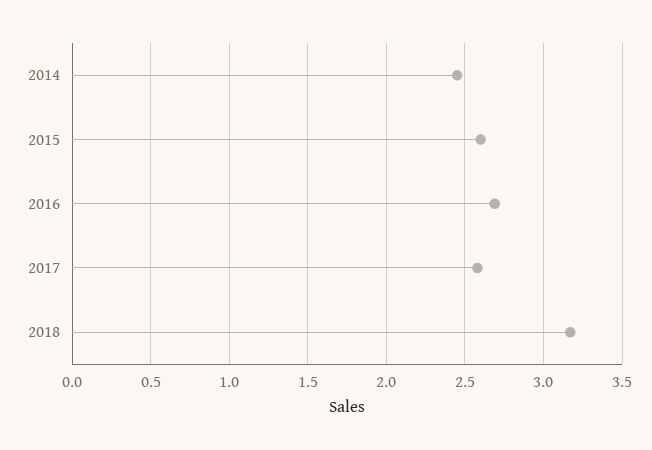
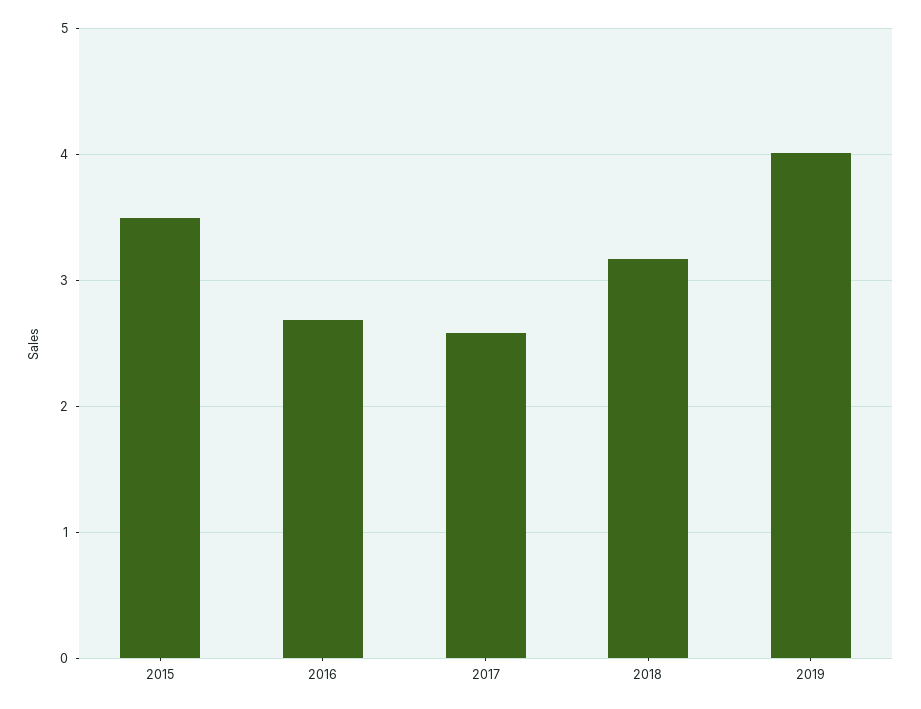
2014: 2.45 -> none
2015: 2.6 -> 3.5
2019: none -> 4

